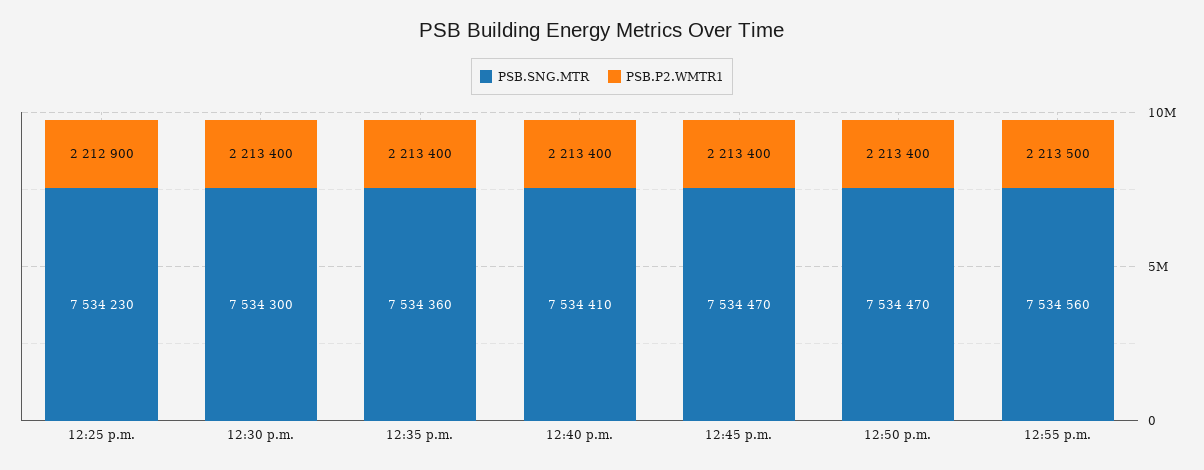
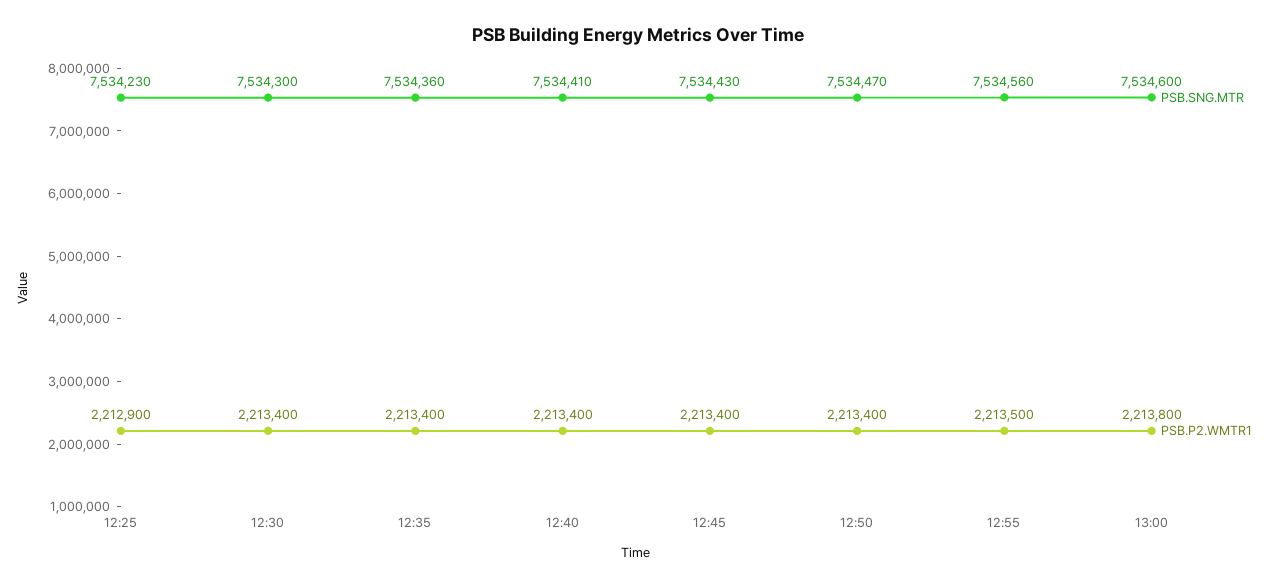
PSB.SNG.MTR, 12:45 p.m.: 7534470 -> 7534430
PSB.SNG.MTR, 13:00: none -> 7534600
PSB.P2.WMTR1, 13:00: none -> 2213800

